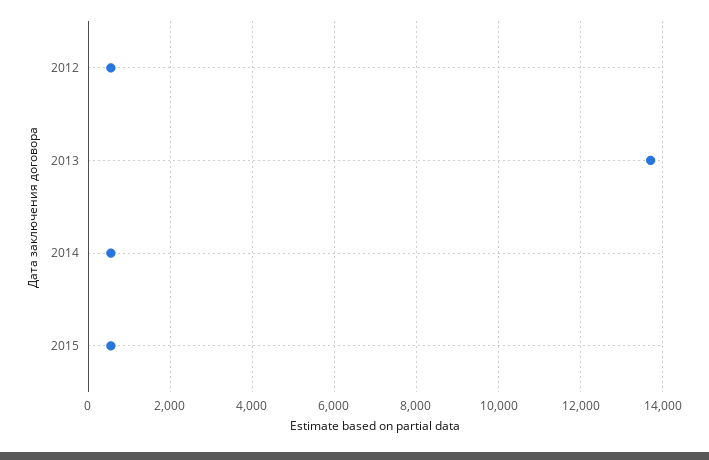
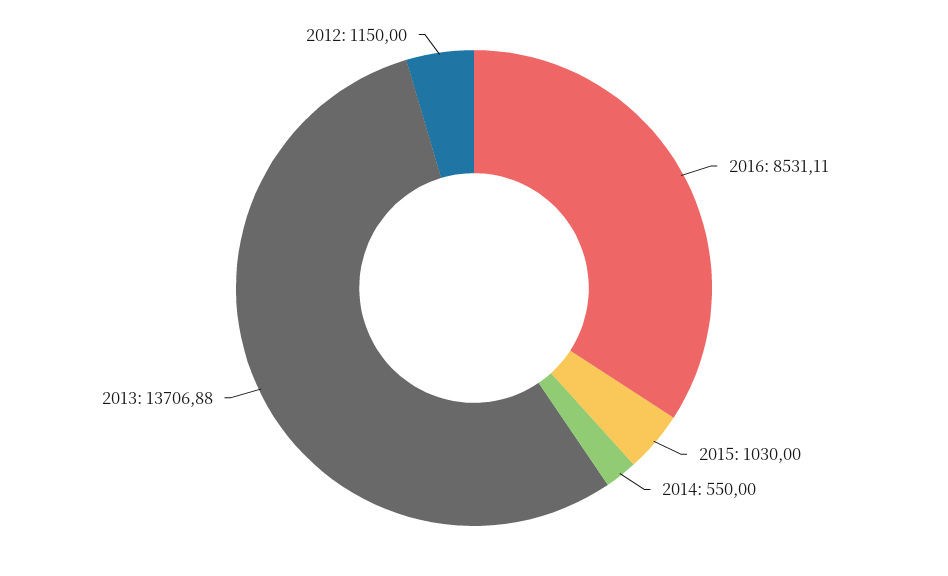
2012: 600 -> 1150
2015: 600 -> 1030
2016: none -> 8531.11

